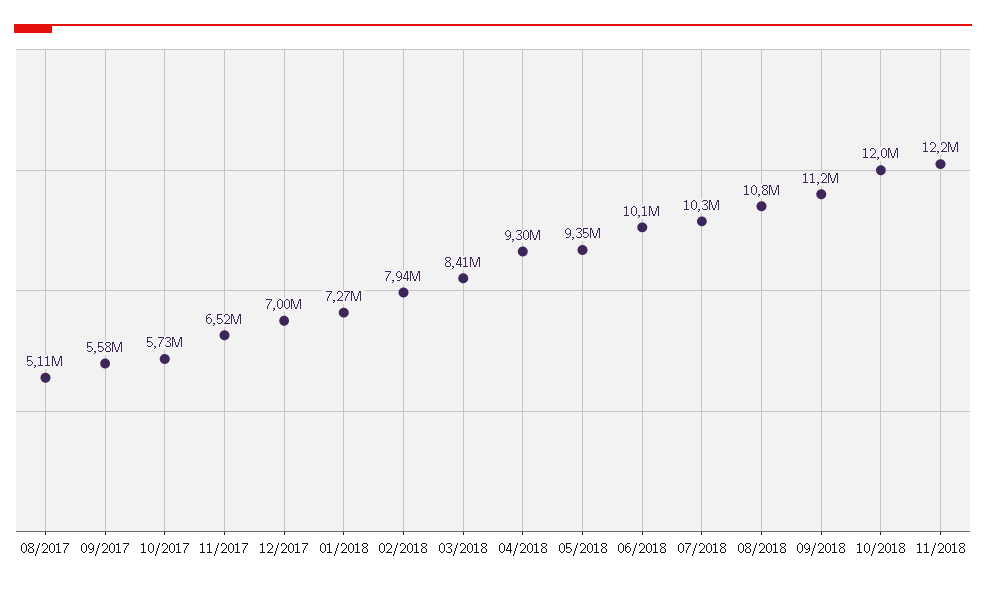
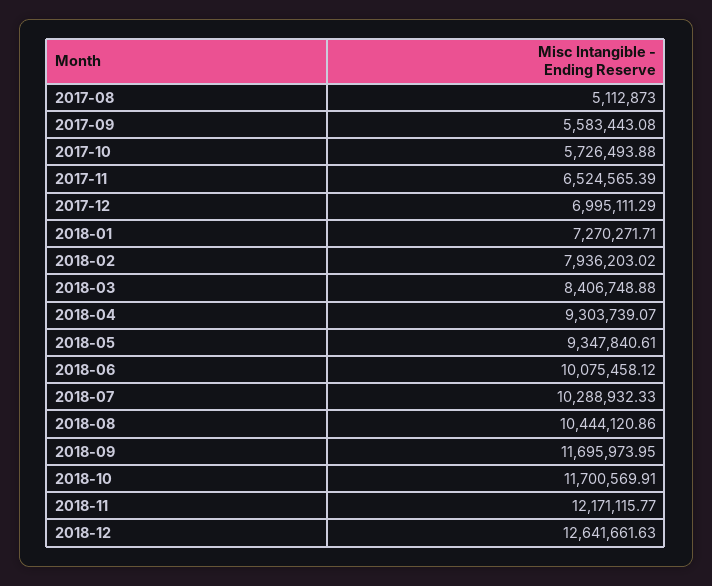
08/2018: 10800000 -> 10444120.86
09/2018: 11200000 -> 11695973.95
10/2018: 12000000 -> 11700569.91
2018-12: none -> 12641661.63

